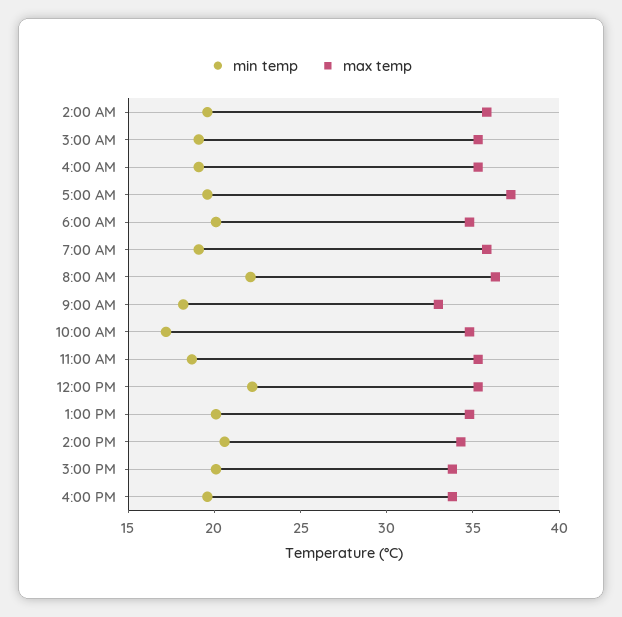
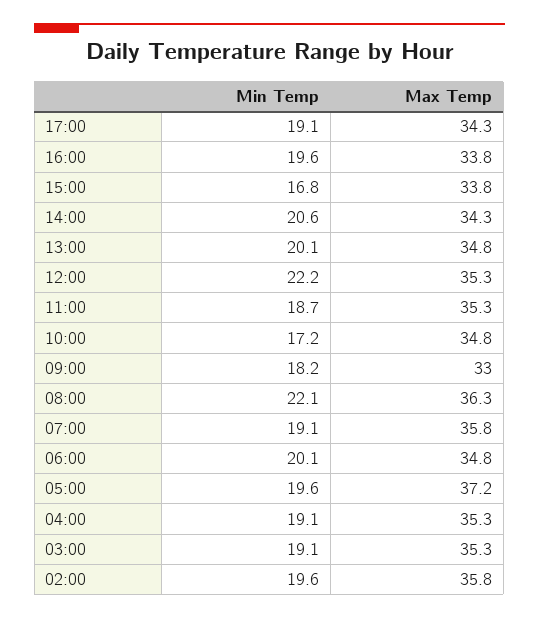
min temp, 3:00 PM: 20 -> 16.8
min temp, 17:00: none -> 19.1
max temp, 17:00: none -> 34.3

